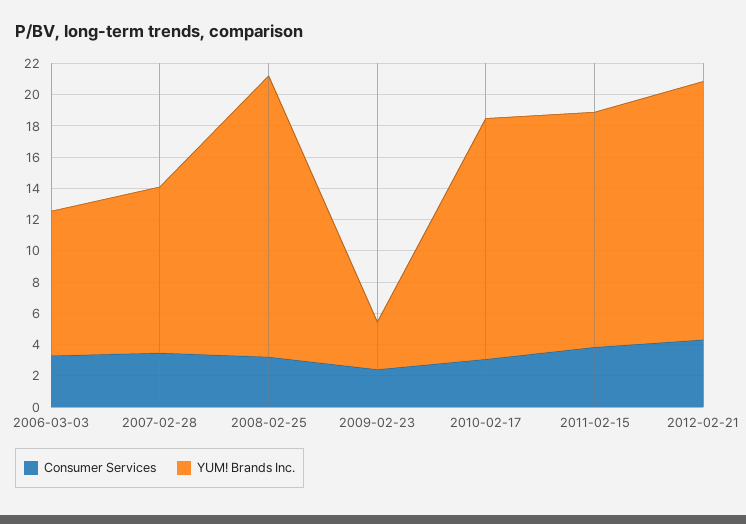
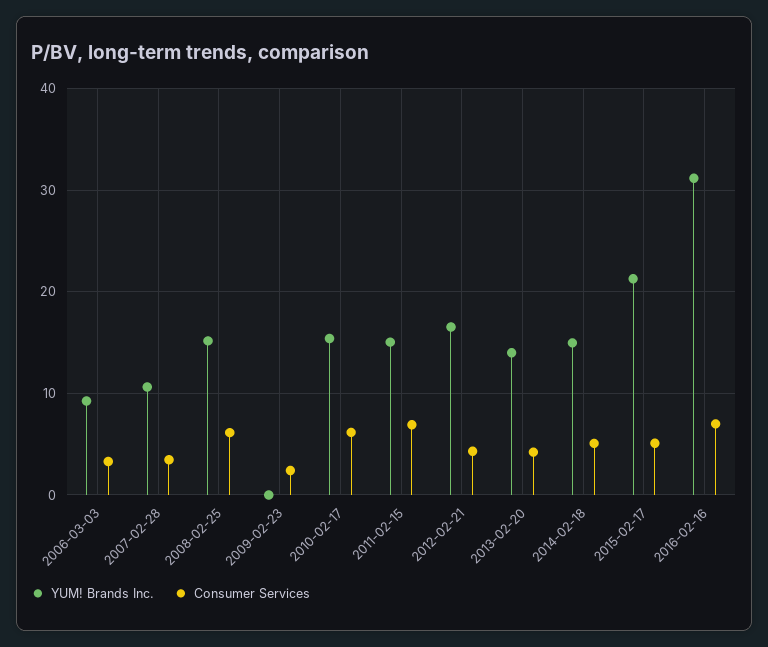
Consumer Services, 2008-02-25: 3 -> 6
YUM! Brands Inc., 2008-02-25: 18 -> 15
YUM! Brands Inc., 2009-02-23: 3 -> 0
Consumer Services, 2010-02-17: 3 -> 6
Consumer Services, 2011-02-15: 4 -> 7
YUM! Brands Inc., 2013-02-20: none -> 14
Consumer Services, 2013-02-20: none -> 4
YUM! Brands Inc., 2014-02-18: none -> 15
Consumer Services, 2014-02-18: none -> 5
YUM! Brands Inc., 2015-02-17: none -> 21
Consumer Services, 2015-02-17: none -> 5
YUM! Brands Inc., 2016-02-16: none -> 31
Consumer Services, 2016-02-16: none -> 7

